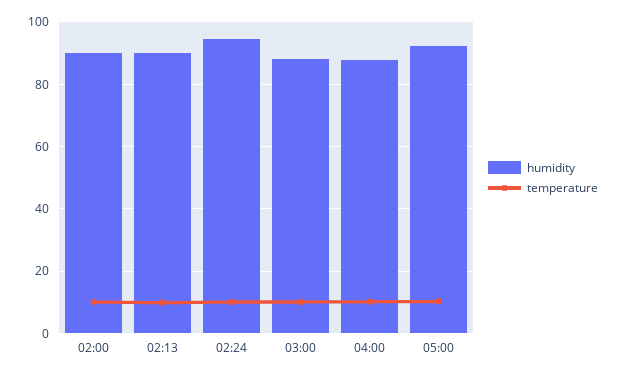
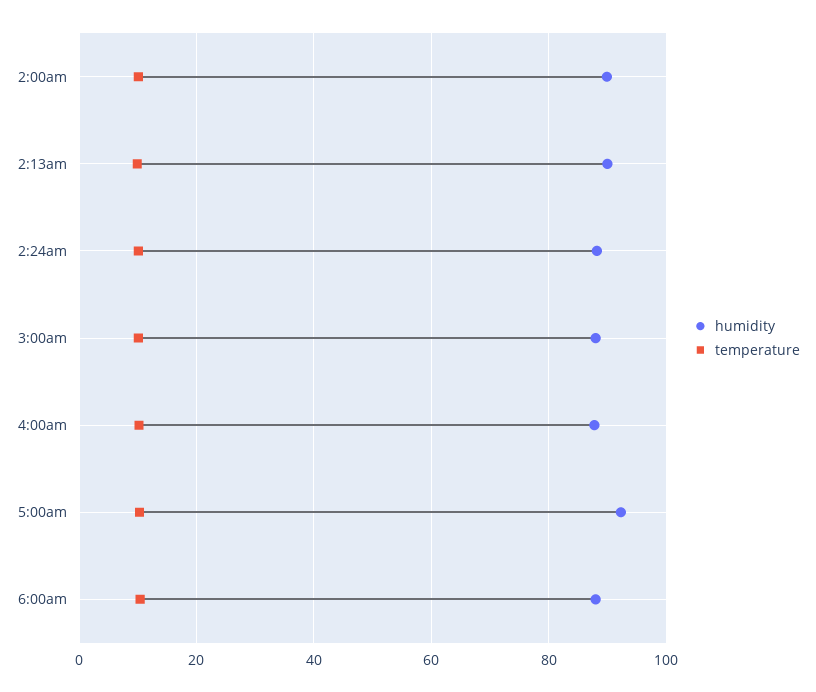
humidity, 02:24: 94 -> 88
humidity, 6:00am: none -> 88
temperature, 6:00am: none -> 10

